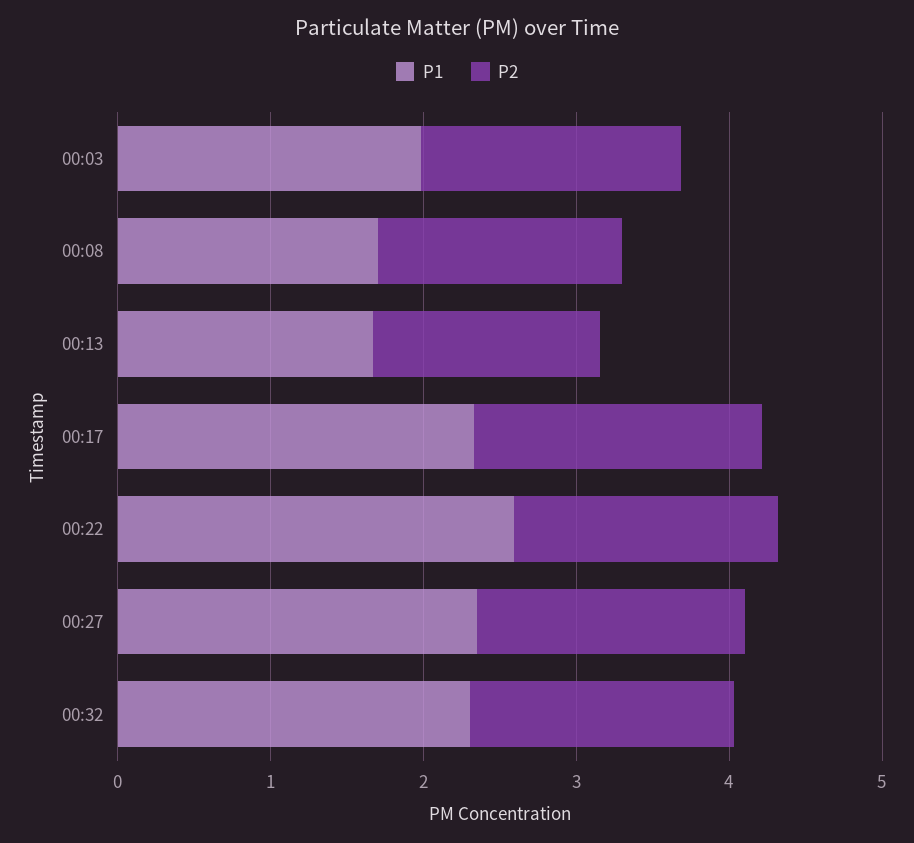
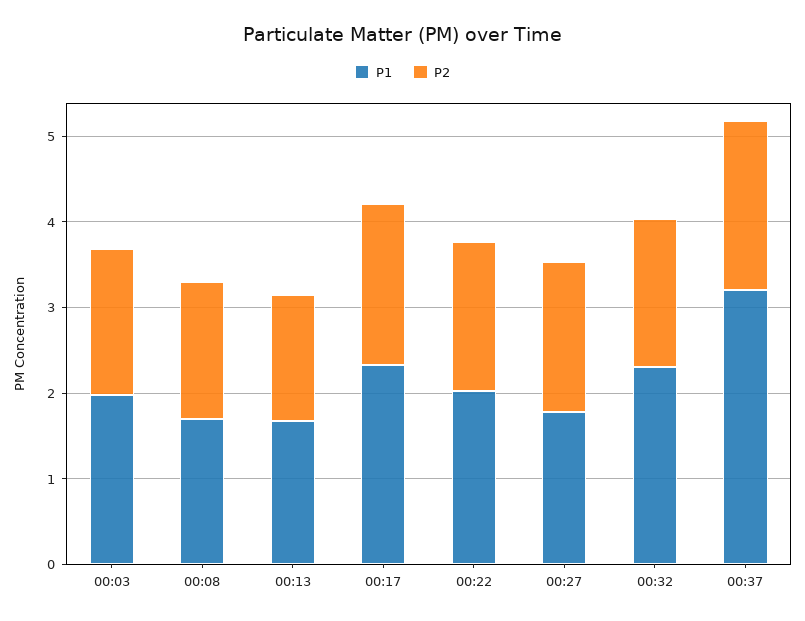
P1, 00:22: 2.6 -> 2
P1, 00:27: 2.4 -> 1.8
P1, 00:37: none -> 3.2
P2, 00:37: none -> 2

